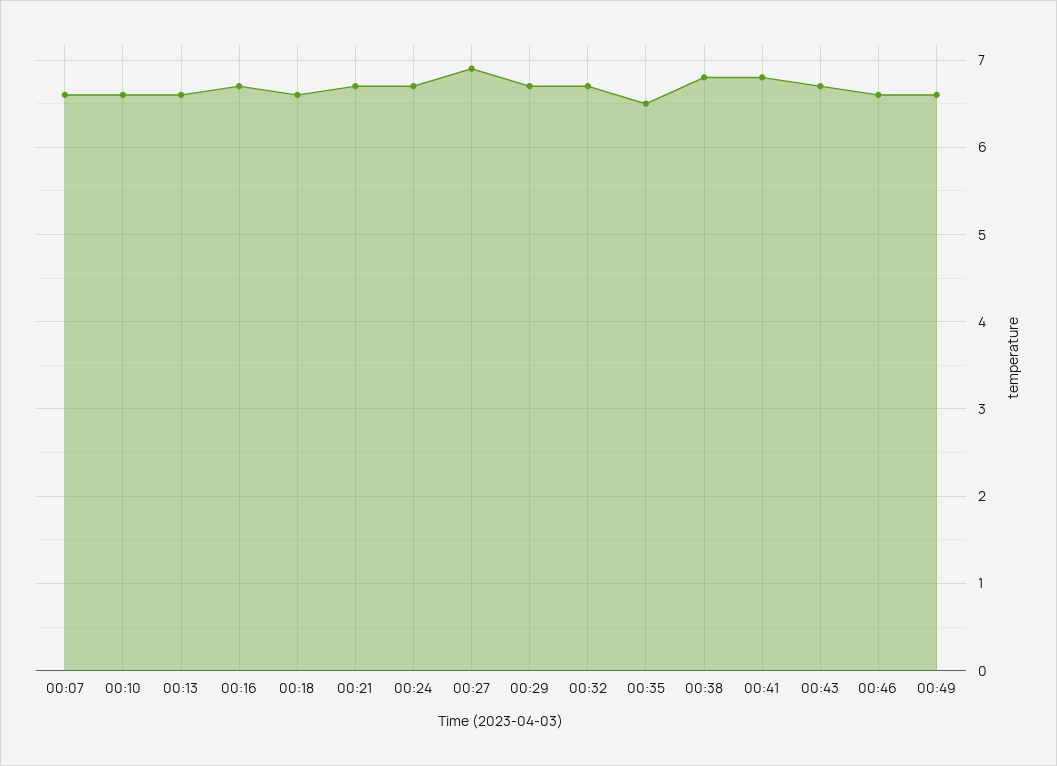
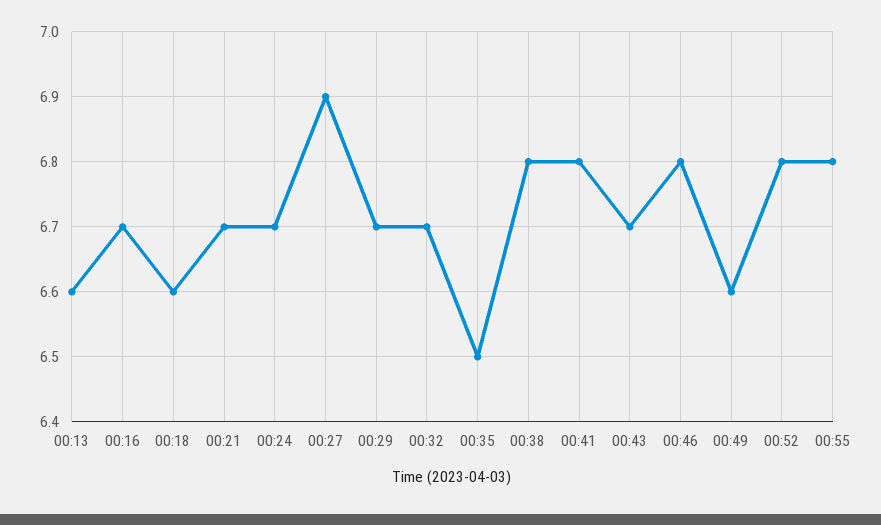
00:07: 6.6 -> none
00:10: 6.6 -> none
00:46: 6.6 -> 6.8
00:52: none -> 6.8
00:55: none -> 6.8

